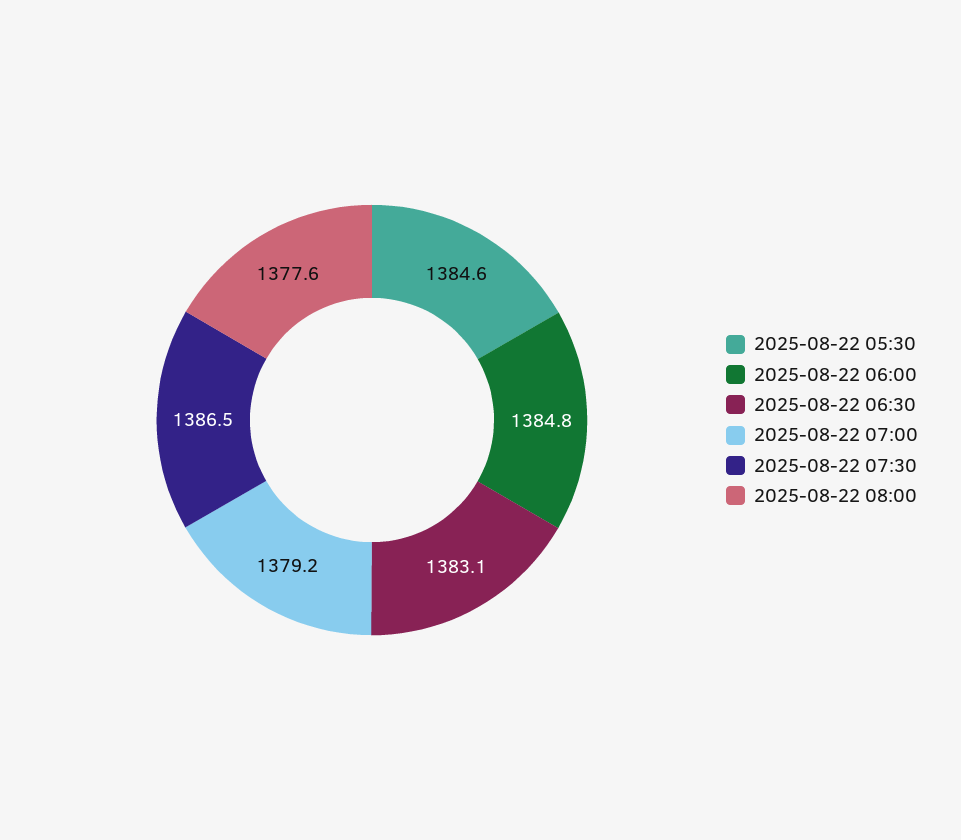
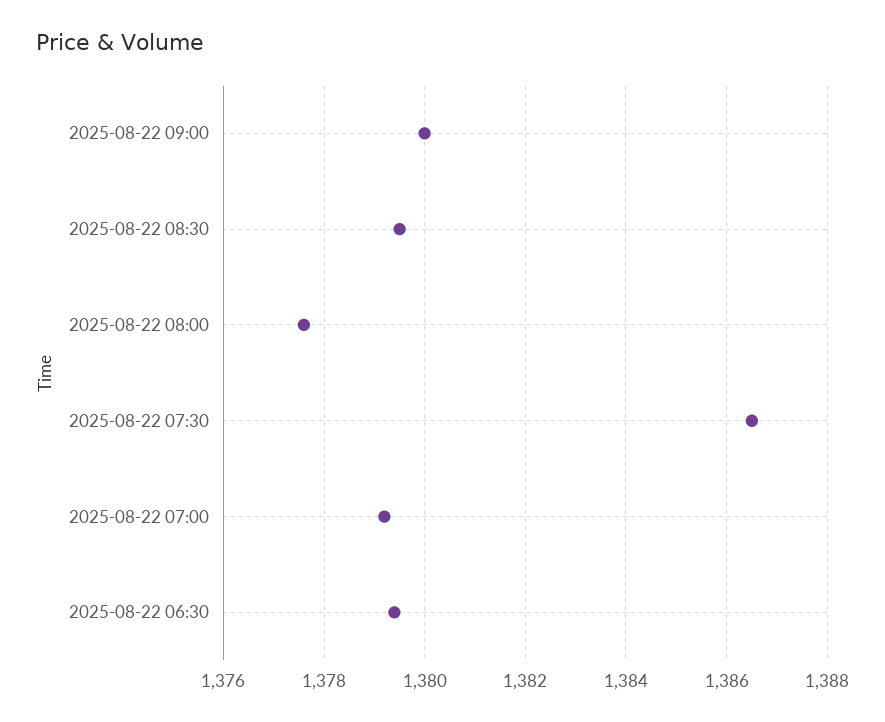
2025-08-22 05:30: 1384.6 -> none
2025-08-22 06:00: 1384.8 -> none
2025-08-22 06:30: 1383.1 -> 1379.5
2025-08-22 09:00: none -> 1380
2025-08-22 08:30: none -> 1379.5

